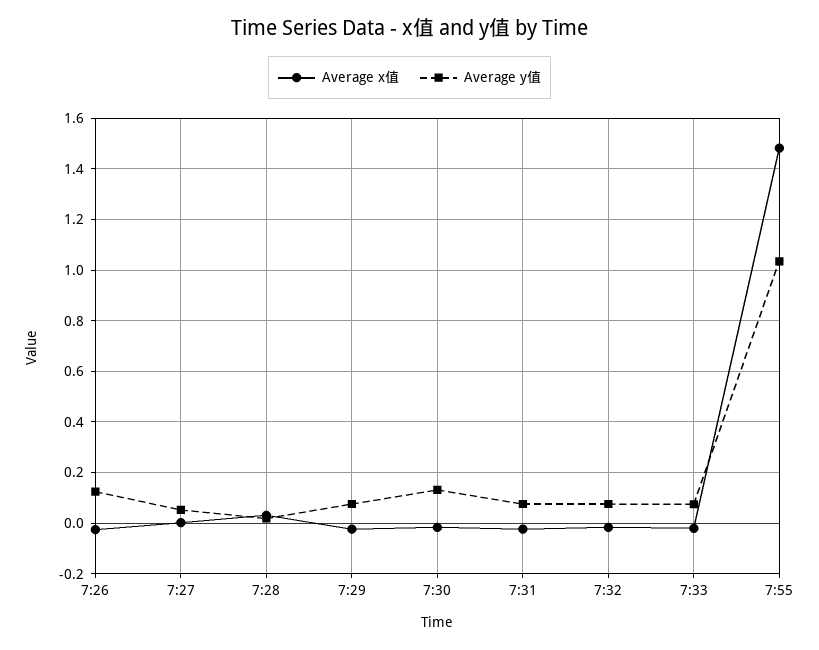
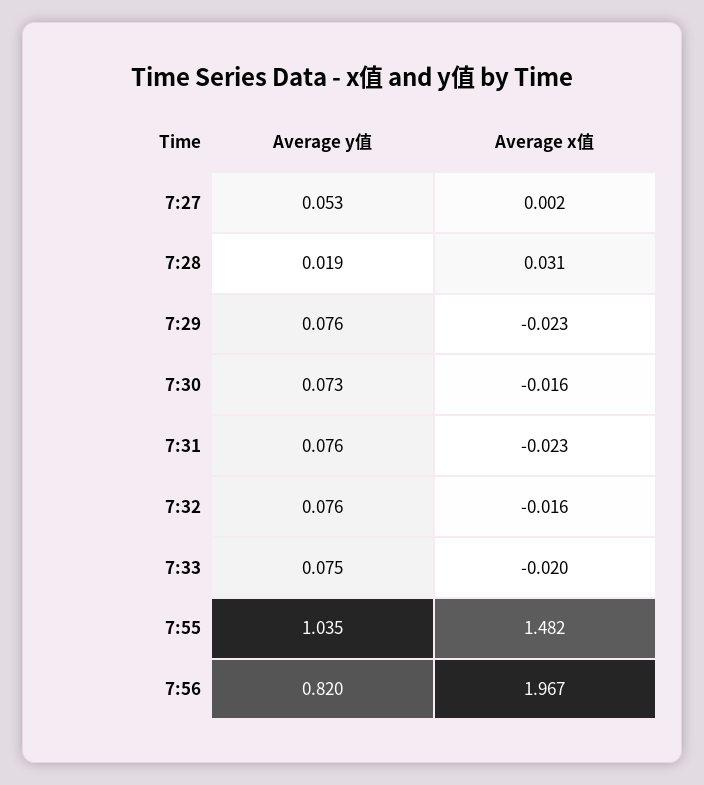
Average x值, 7:26: -0.025 -> none
Average y值, 7:26: 0.125 -> none
Average y值, 7:30: 0.125 -> 0.073
Average y值, 7:56: none -> 0.82
Average x值, 7:56: none -> 1.967

